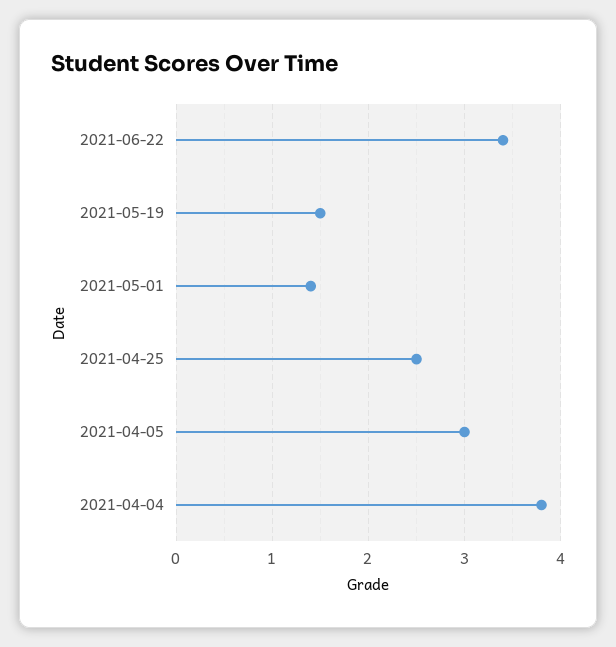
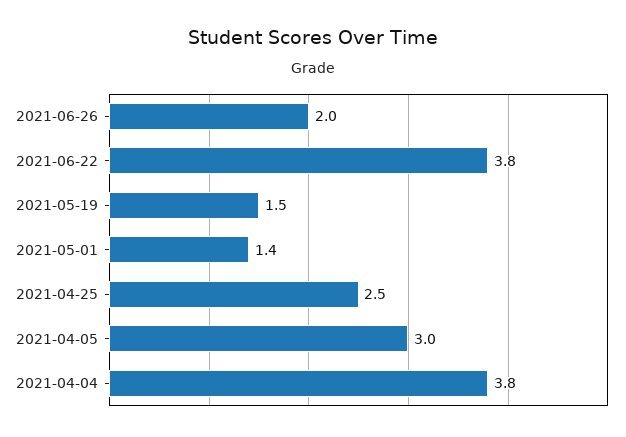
2021-06-22: 3.4 -> 3.8
2021-06-26: none -> 2

